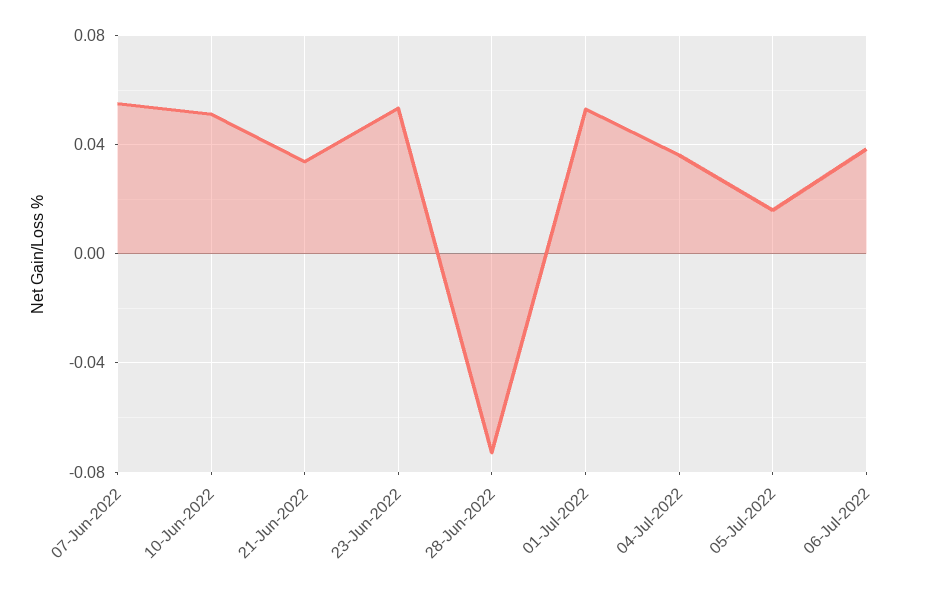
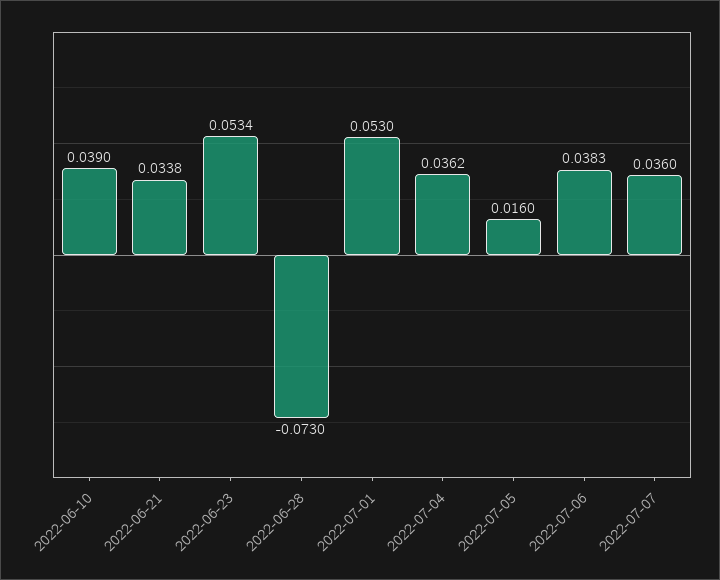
07-Jun-2022: 0.055 -> none
10-Jun-2022: 0.05 -> 0.039
2022-07-07: none -> 0.036

